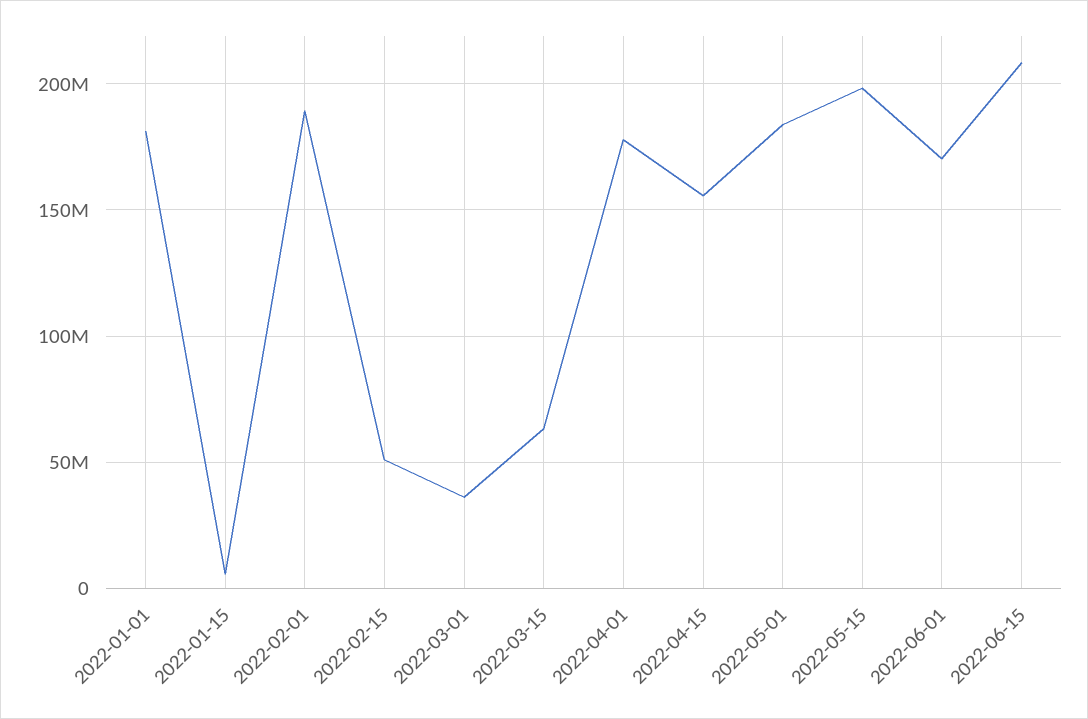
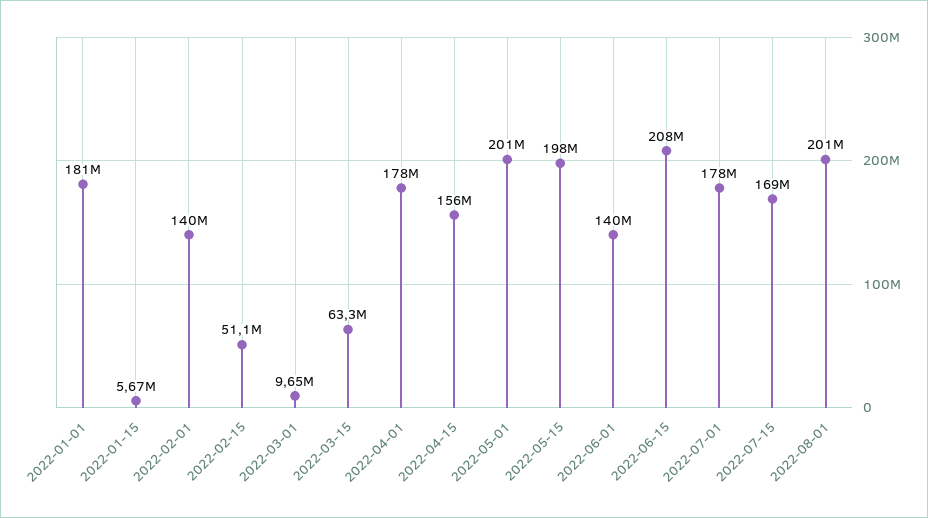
2022-02-01: 190000000 -> 140000000
2022-03-01: 35000000 -> 9650000
2022-05-01: 185000000 -> 201000000
2022-06-01: 170000000 -> 140000000
2022-07-01: none -> 178000000
2022-07-15: none -> 169000000
2022-08-01: none -> 201000000

